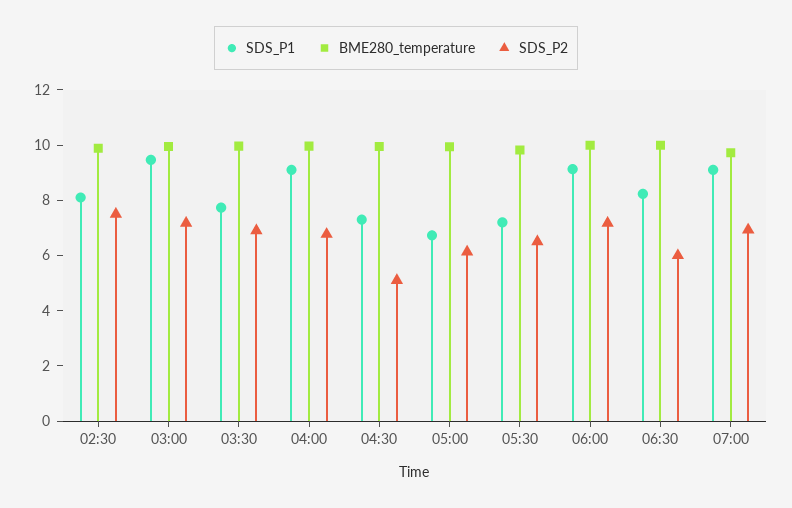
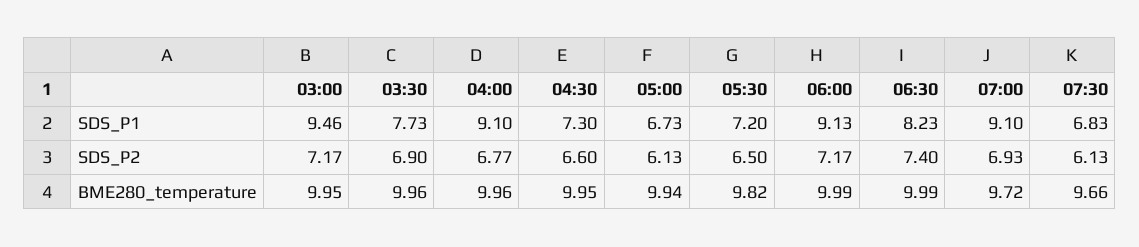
SDS_P1, 02:30: 8 -> none
BME280_temperature, 02:30: 10 -> none
SDS_P2, 02:30: 7.5 -> none
SDS_P2, 04:30: 5 -> 6.6
SDS_P2, 06:30: 6 -> 7.4
SDS_P1, 07:30: none -> 6.83
SDS_P2, 07:30: none -> 6.13
BME280_temperature, 07:30: none -> 9.66

